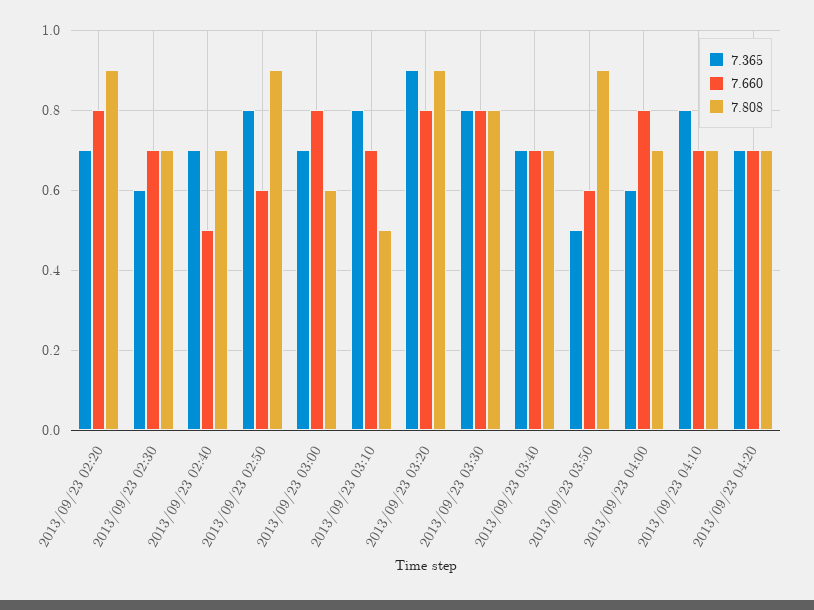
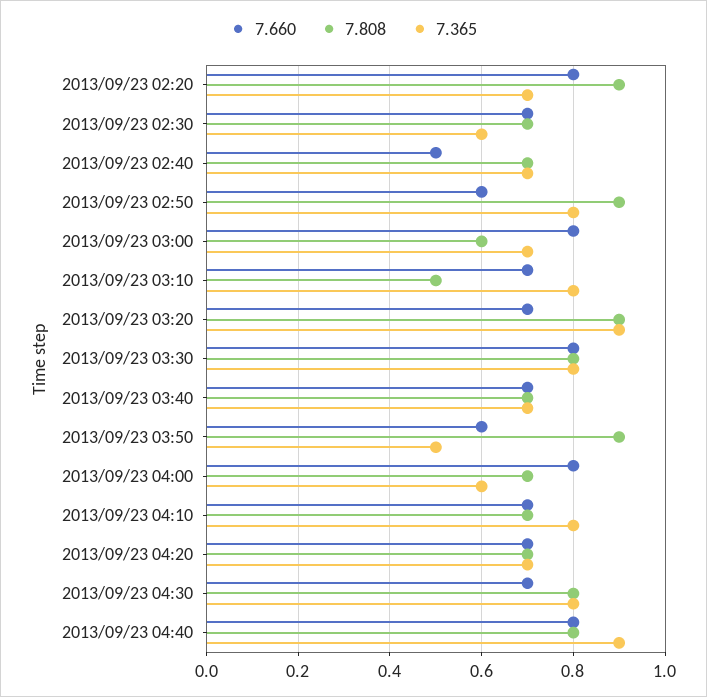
7.660, 2013/09/23 03:20: 0.8 -> 0.7
7.660, 2013/09/23 04:30: none -> 0.7
7.808, 2013/09/23 04:30: none -> 0.8
7.365, 2013/09/23 04:30: none -> 0.8
7.660, 2013/09/23 04:40: none -> 0.8
7.808, 2013/09/23 04:40: none -> 0.8
7.365, 2013/09/23 04:40: none -> 0.9

